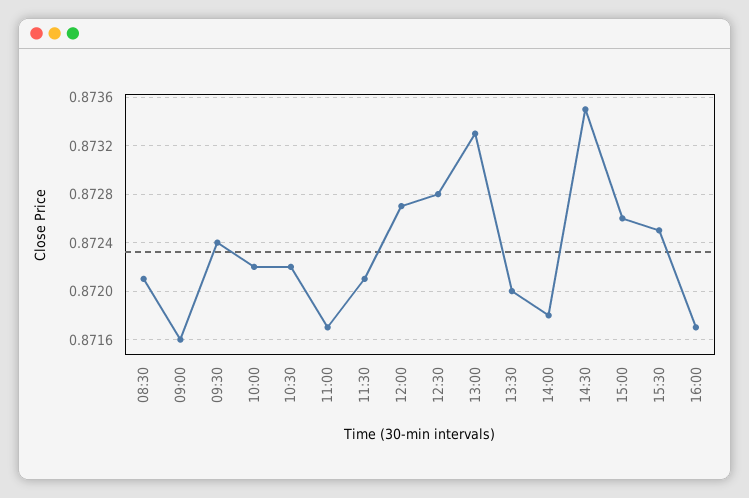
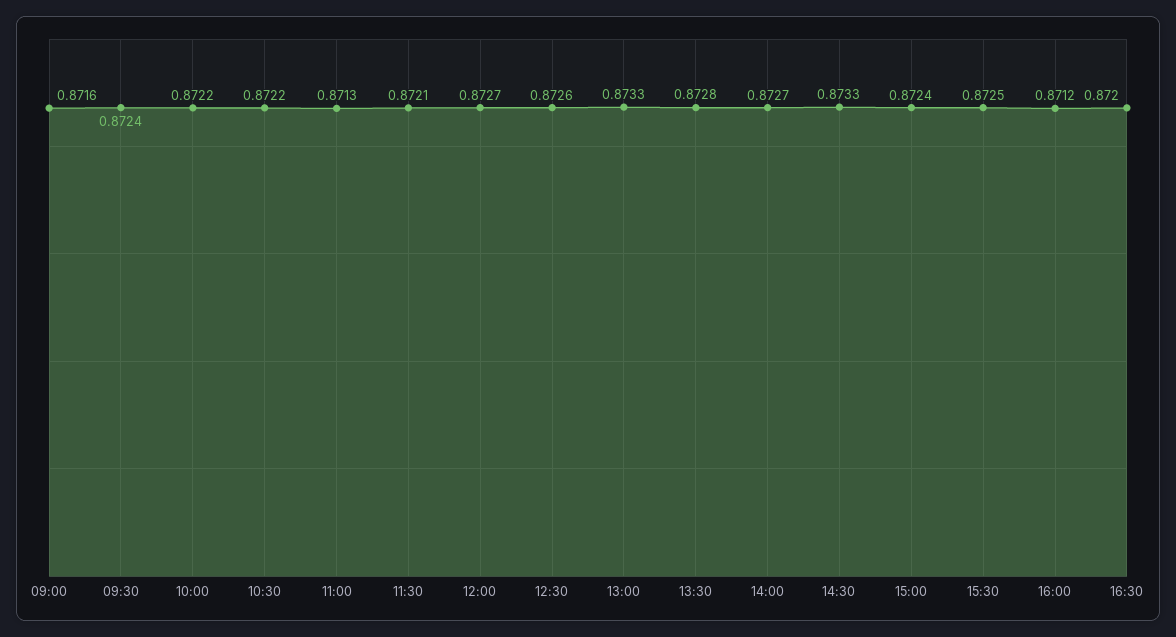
08:30: 0.8721 -> none
11:00: 0.8717 -> 0.8713
12:30: 0.8728 -> 0.8726
13:30: 0.872 -> 0.8728
14:00: 0.8718 -> 0.8727
14:30: 0.8735 -> 0.8733
15:00: 0.8726 -> 0.8724
16:00: 0.8717 -> 0.8712
16:30: none -> 0.872

